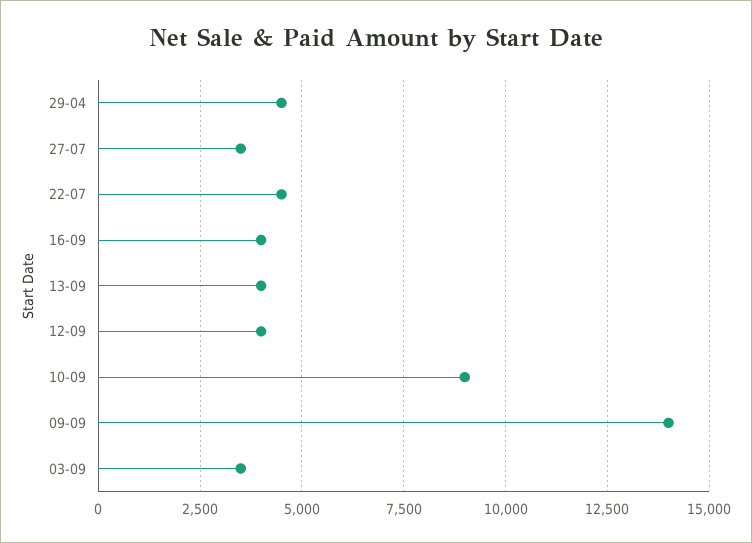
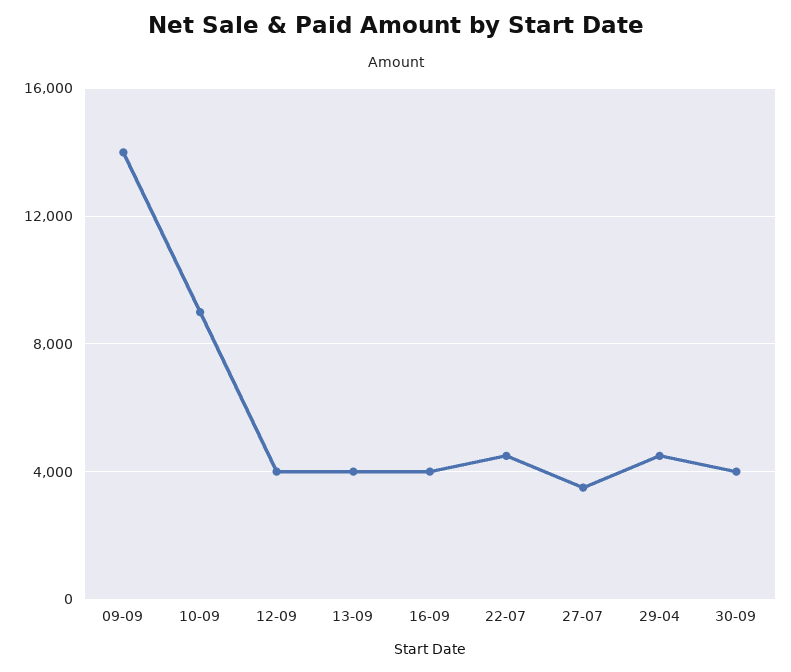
03-09: 3500 -> none
30-09: none -> 4000

